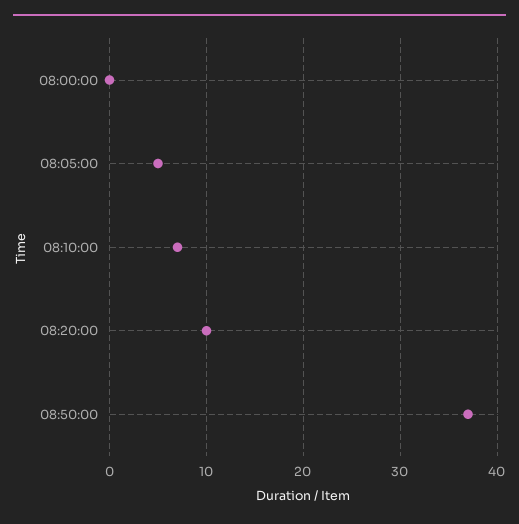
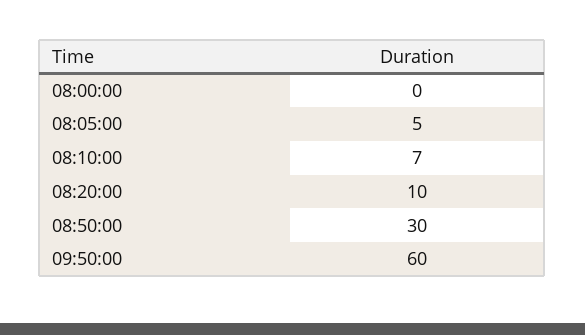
08:50:00: 37 -> 30
09:50:00: none -> 60

